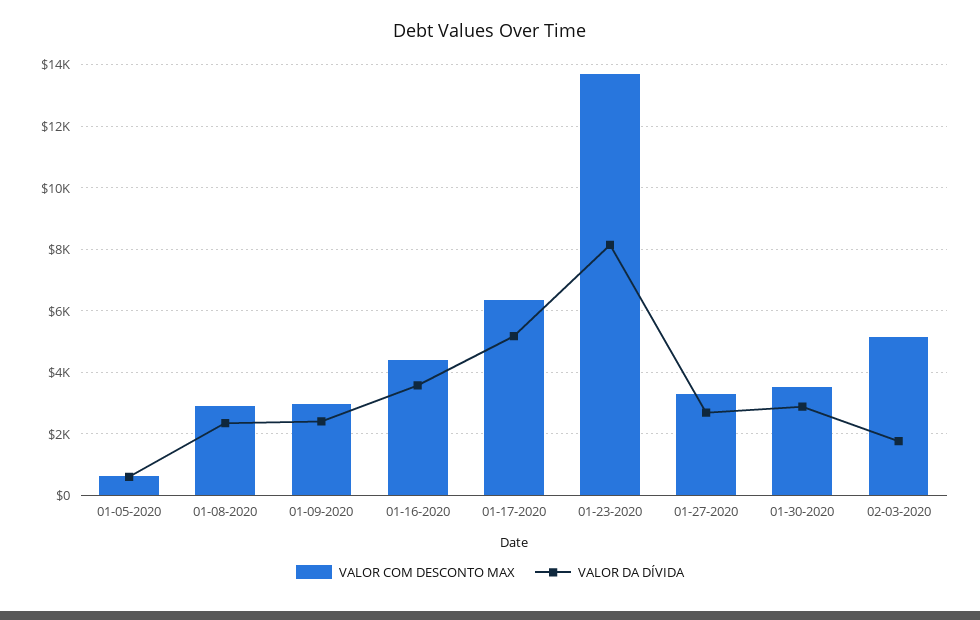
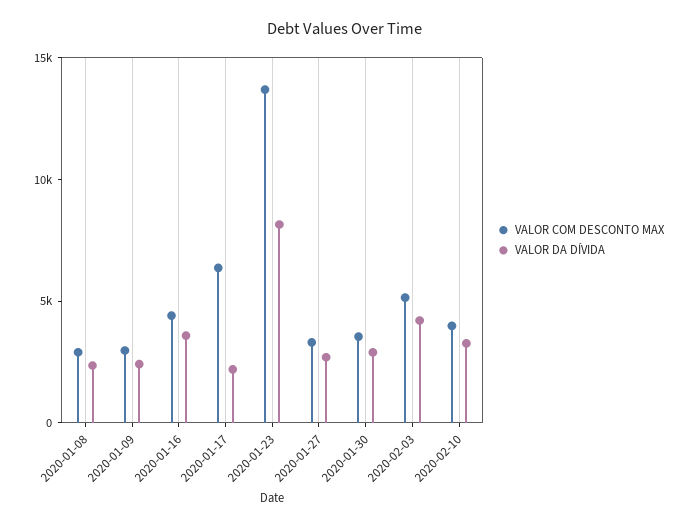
VALOR COM DESCONTO MAX, 01-05-2020: 600 -> none
VALOR DA DÍVIDA, 01-05-2020: 600 -> none
VALOR DA DÍVIDA, 01-17-2020: 5200 -> 2000
VALOR DA DÍVIDA, 02-03-2020: 1800 -> 4000
VALOR COM DESCONTO MAX, 2020-02-10: none -> 4000
VALOR DA DÍVIDA, 2020-02-10: none -> 3000

